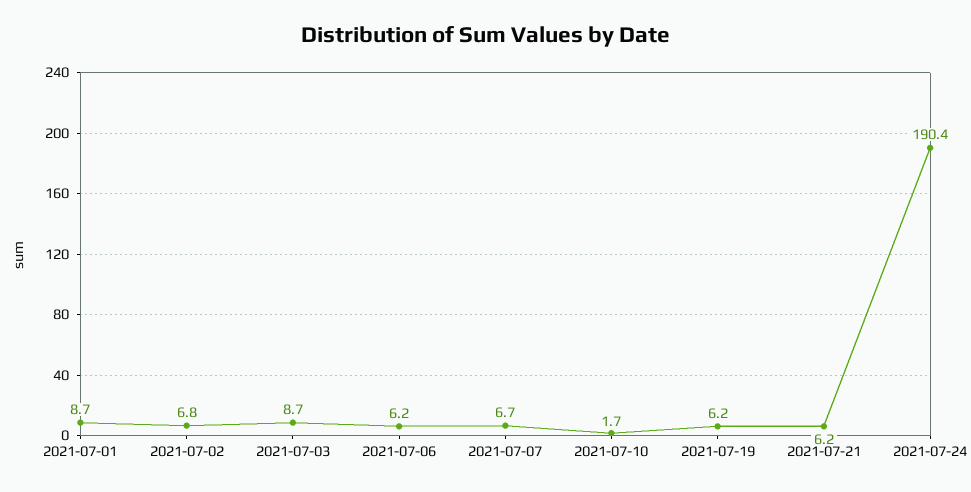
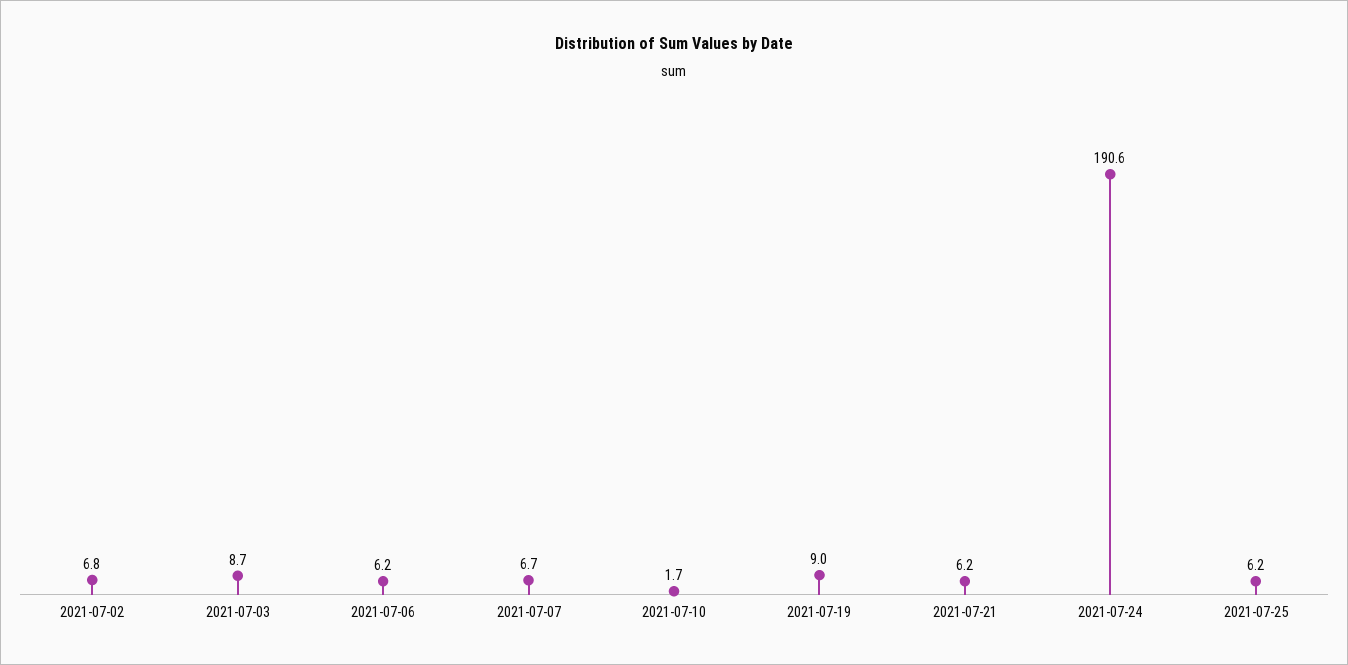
2021-07-01: 8.7 -> none
2021-07-19: 6.2 -> 9
2021-07-24: 190.4 -> 190.6
2021-07-25: none -> 6.2

